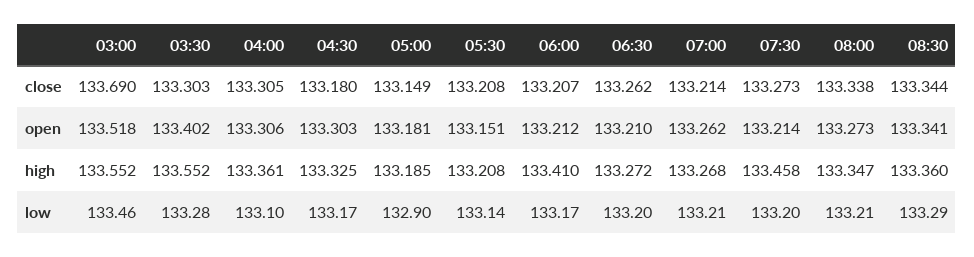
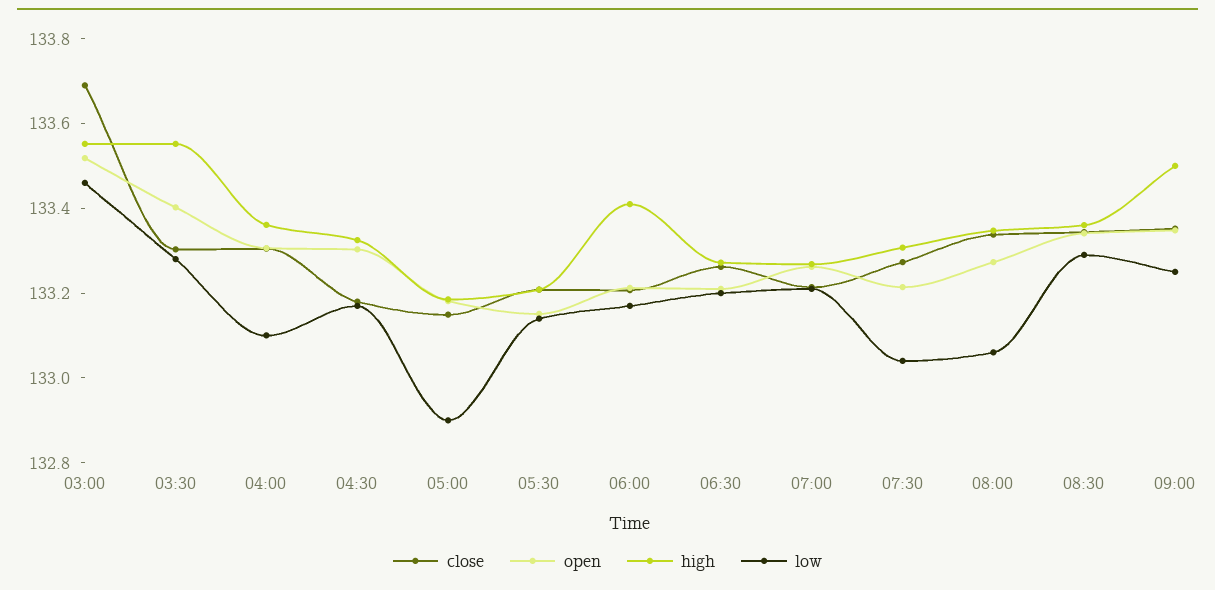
high, 07:30: 133.458 -> 133.3
low, 07:30: 133.2 -> 133.05
low, 08:00: 133.21 -> 133.05
close, 09:00: none -> 133.35
open, 09:00: none -> 133.35
high, 09:00: none -> 133.5
low, 09:00: none -> 133.25

